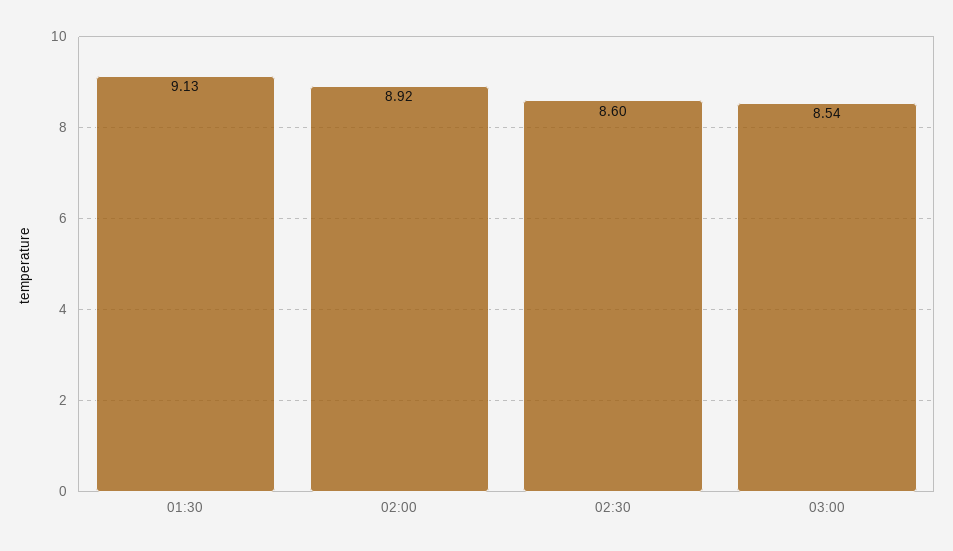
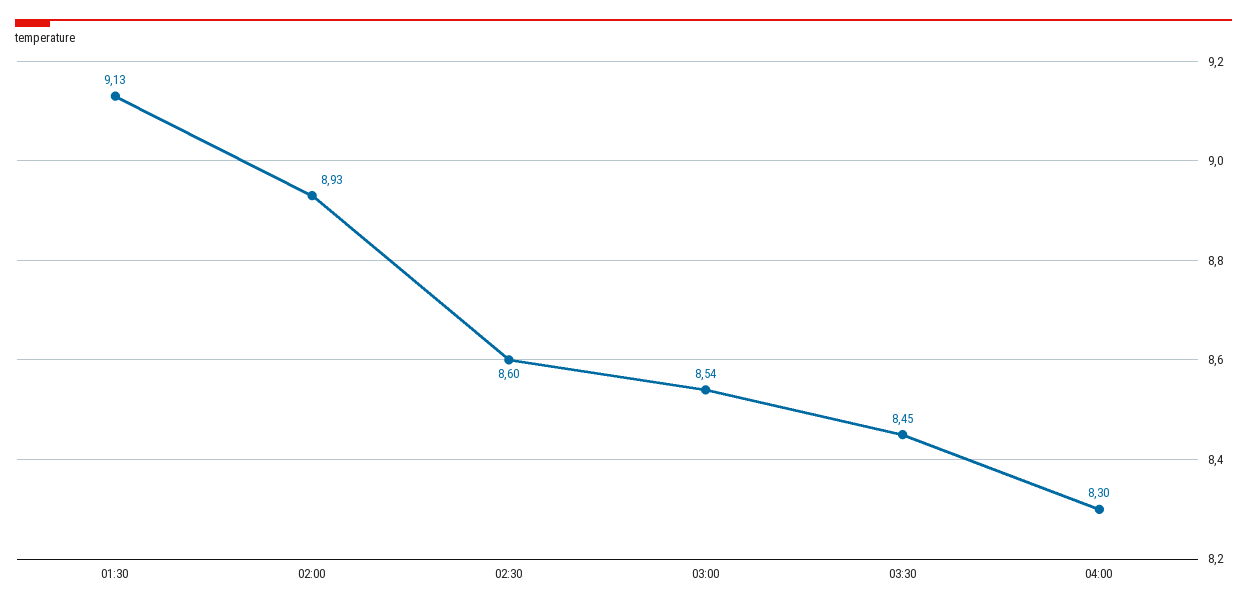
02:00: 8.92 -> 8.93
03:30: none -> 8.45
04:00: none -> 8.3

